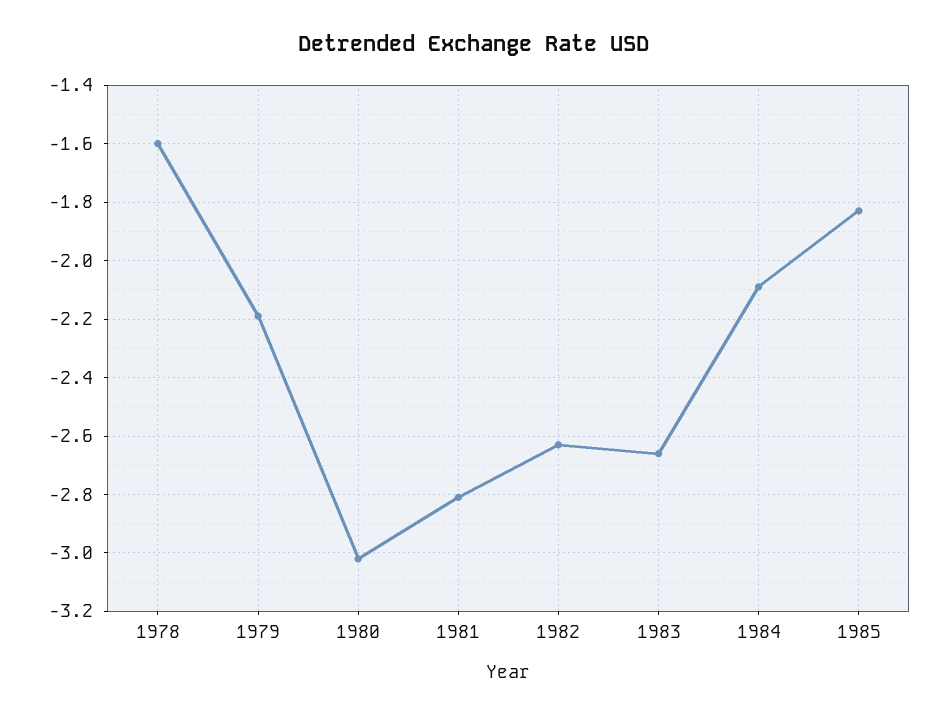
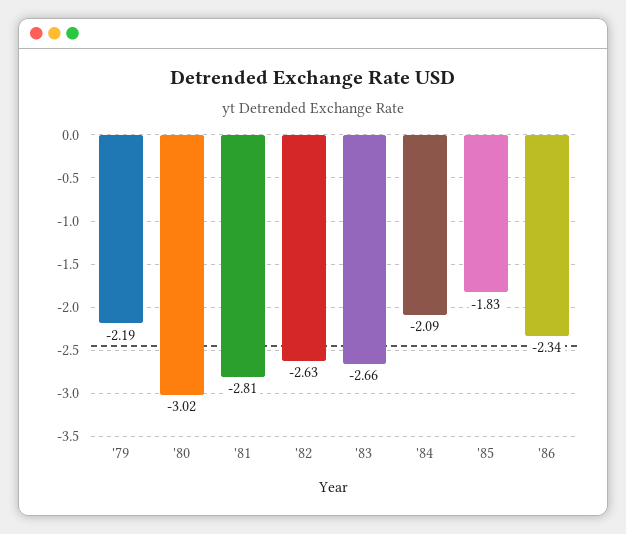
1978: -1.6 -> none
'86: none -> -2.34

